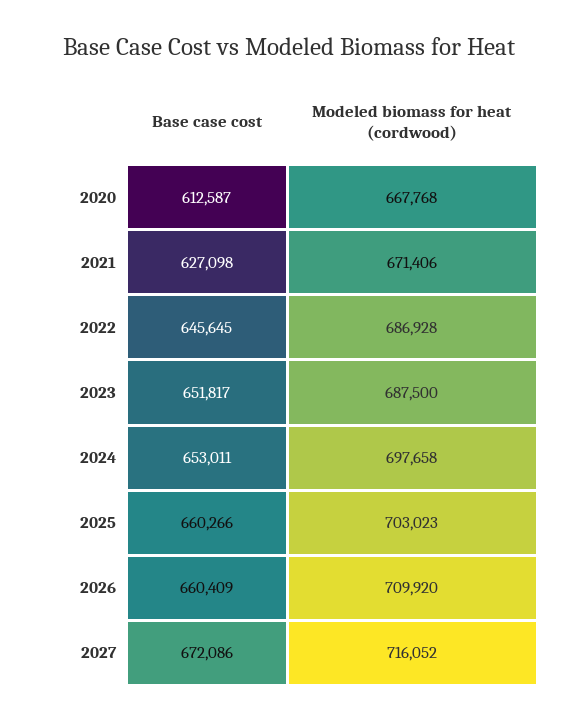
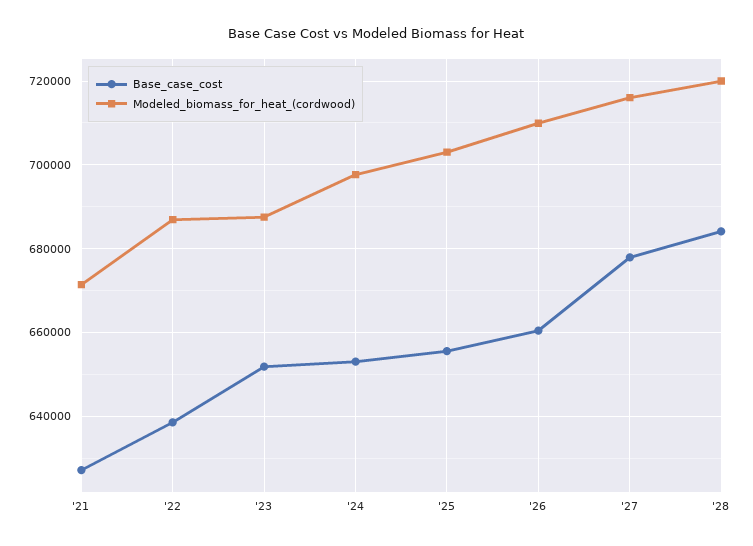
Base case cost, 2020: 612587 -> none
Modeled biomass for heat (cordwood), 2020: 667768 -> none
Base case cost, 2022: 645645 -> 638000
Base case cost, 2025: 660266 -> 656000
Base case cost, 2027: 672086 -> 678000
Base case cost, '28: none -> 684000
Modeled biomass for heat (cordwood), '28: none -> 720000

